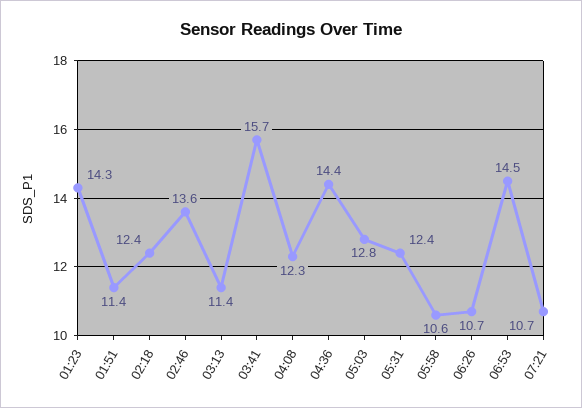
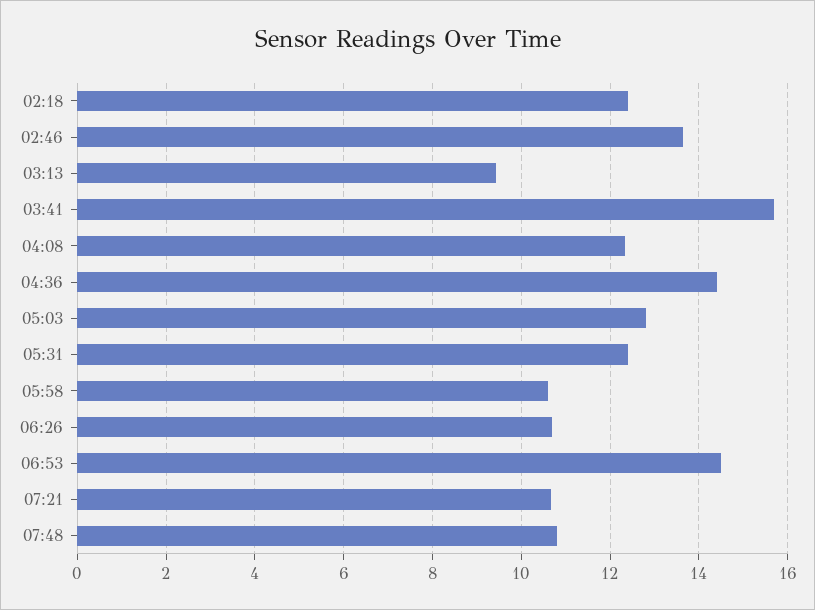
01:23: 14.3 -> none
01:51: 11.4 -> none
03:13: 11.4 -> 9.4
07:48: none -> 10.8

